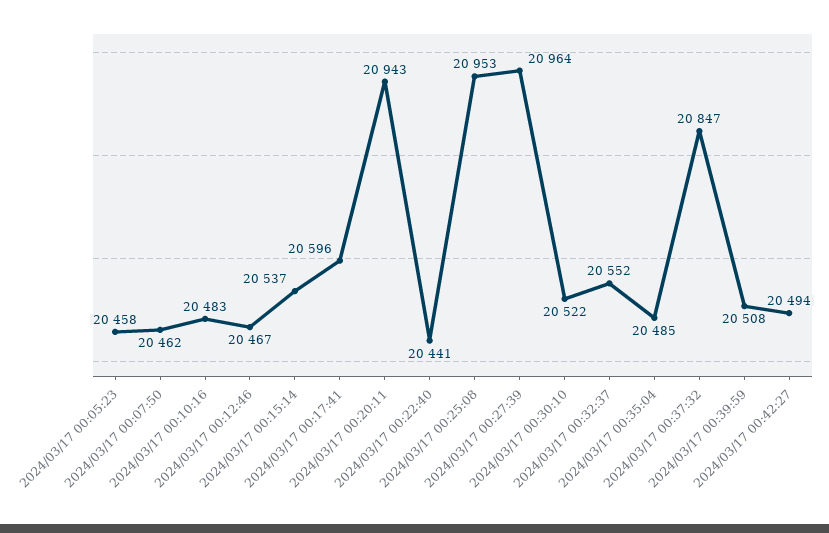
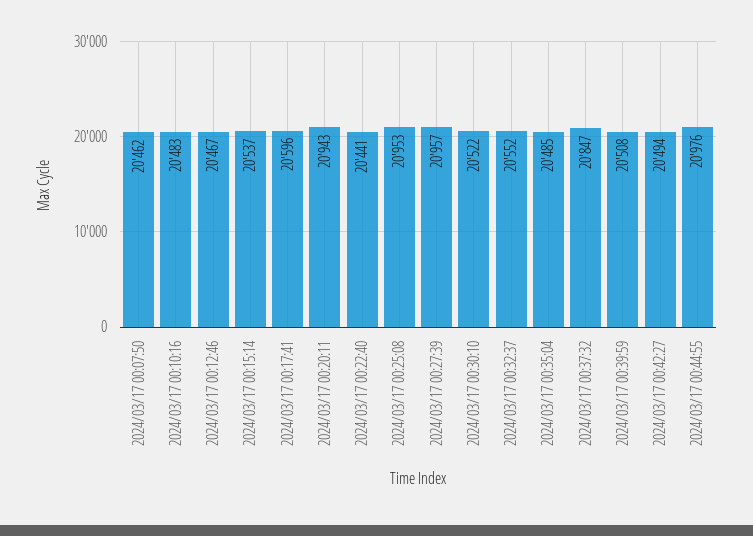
2024/03/17 00:05:23: 20458 -> none
2024/03/17 00:27:39: 20964 -> 20957
2024/03/17 00:44:55: none -> 20976

